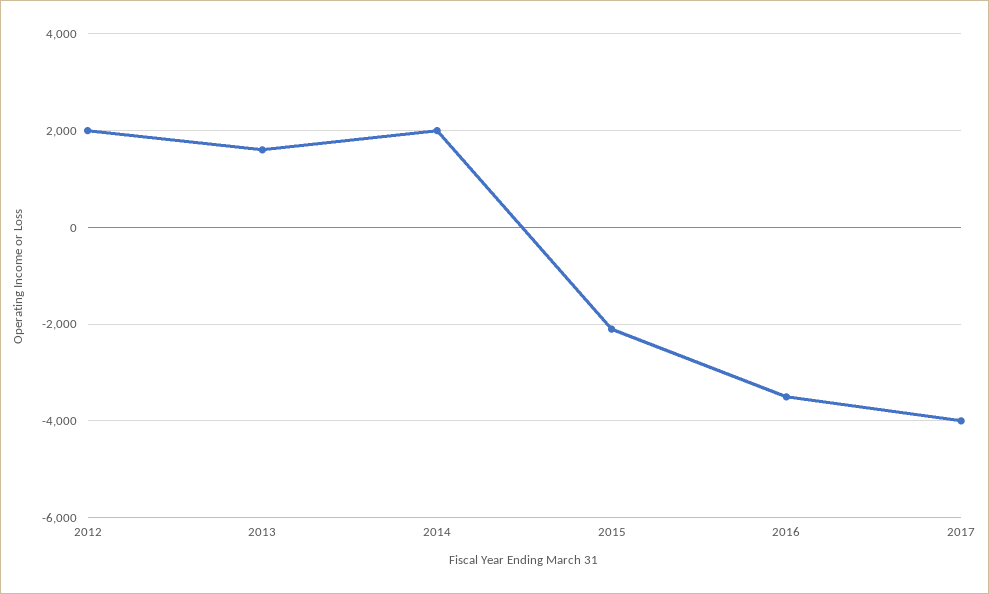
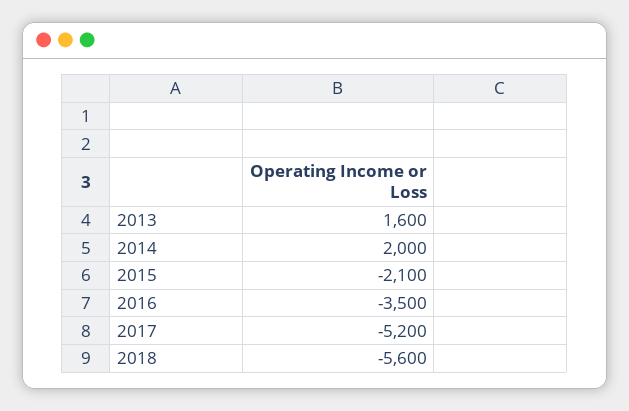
2012: 2000 -> none
2017: -4000 -> -5200
2018: none -> -5600

